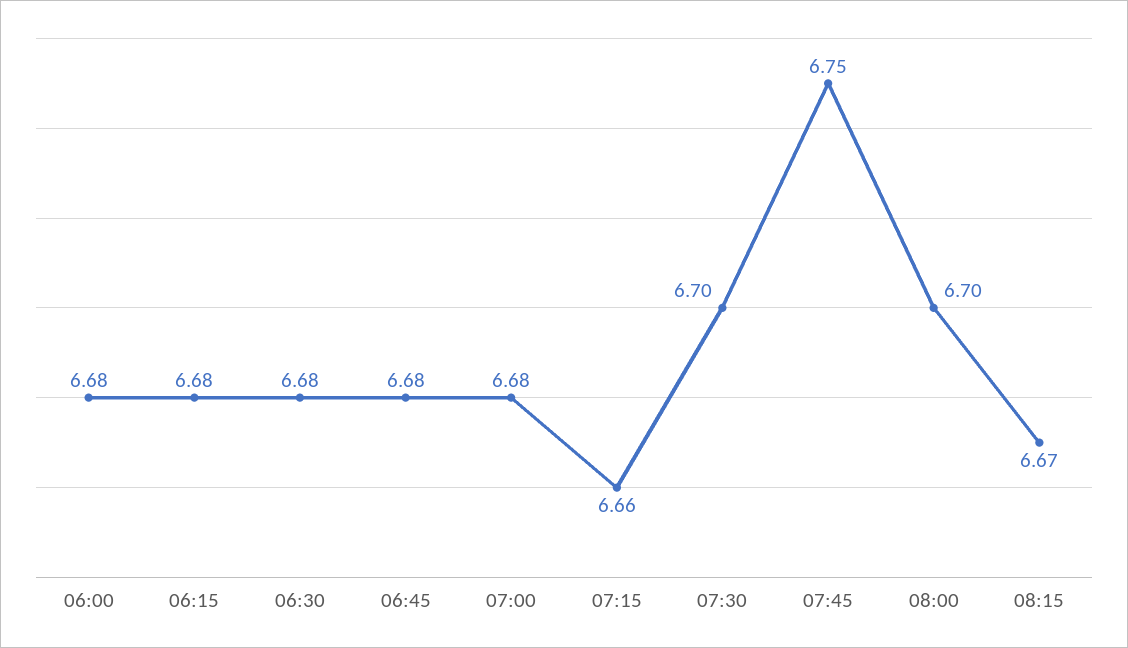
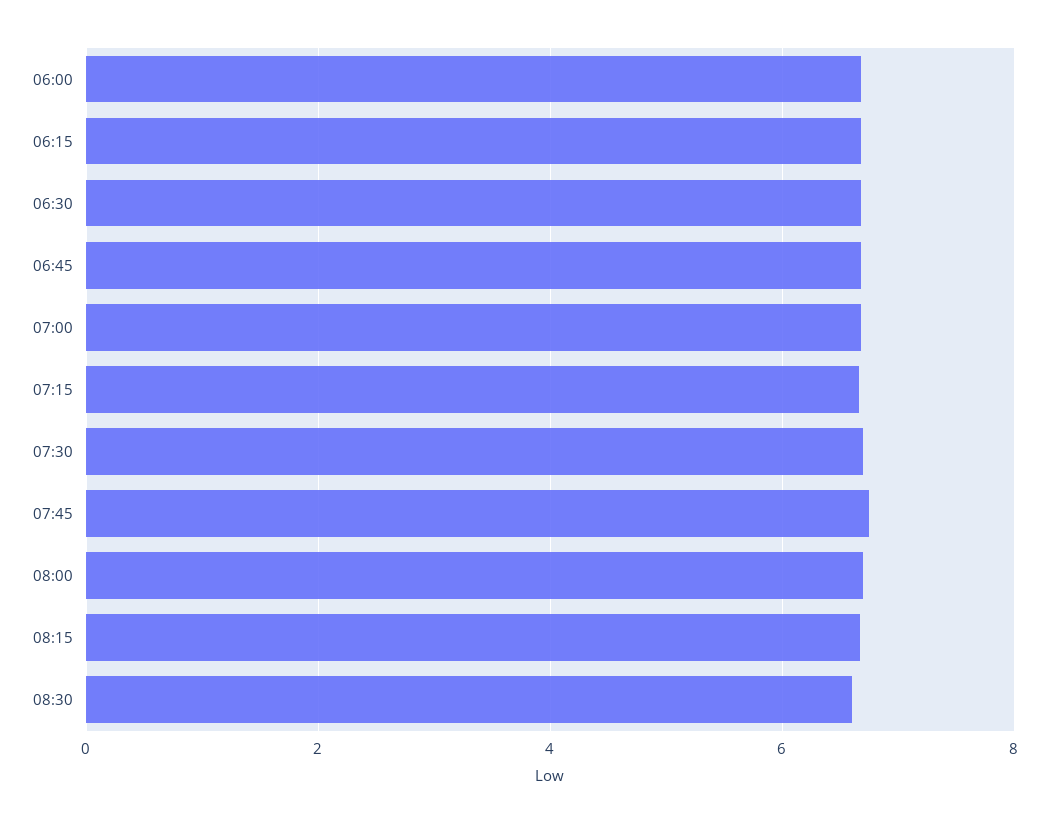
08:30: none -> 6.6

